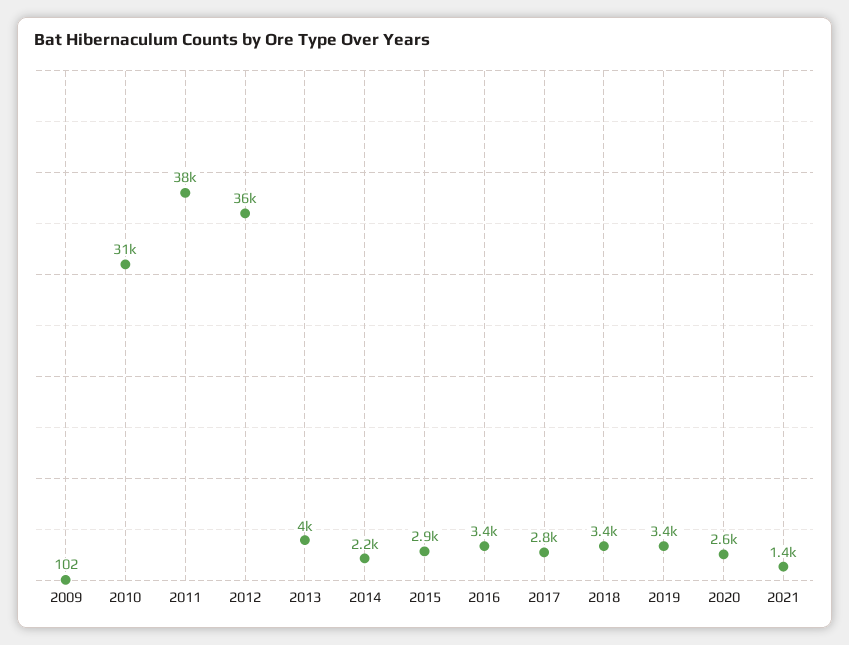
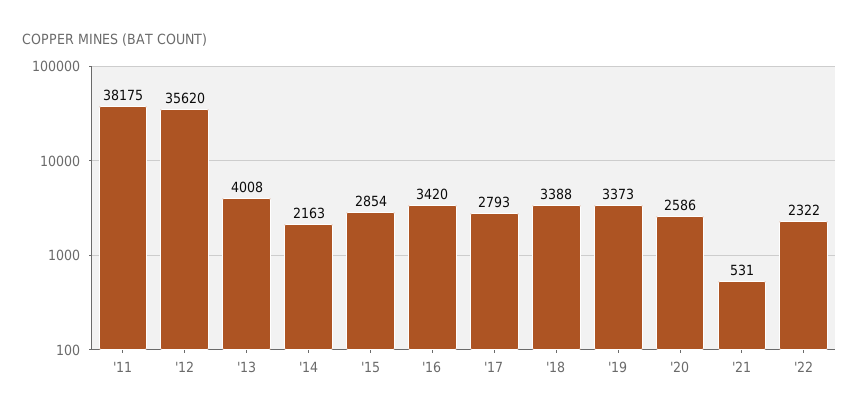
2009: 102 -> none
2010: 31000 -> none
2021: 1400 -> 531
'22: none -> 2322

